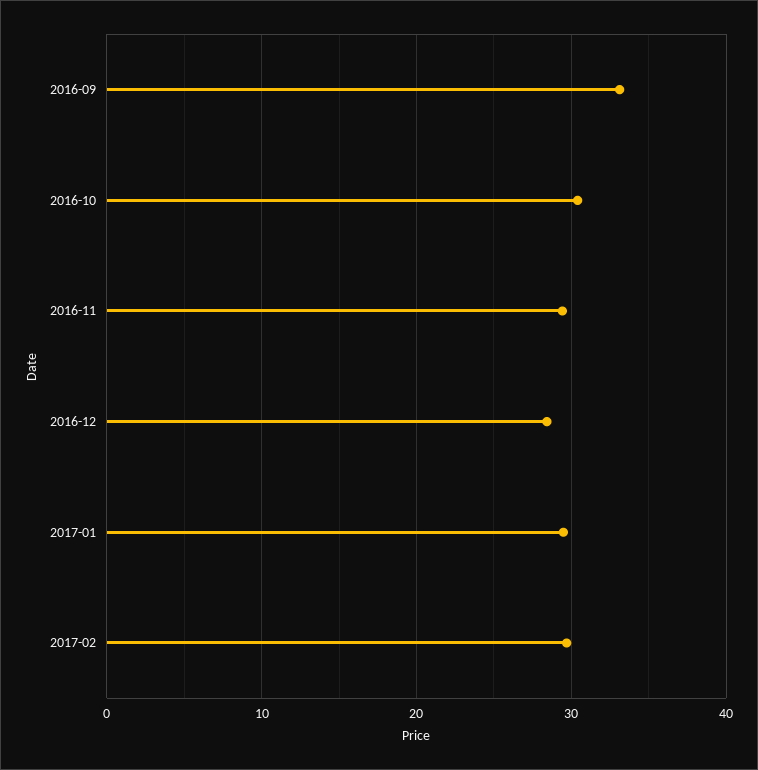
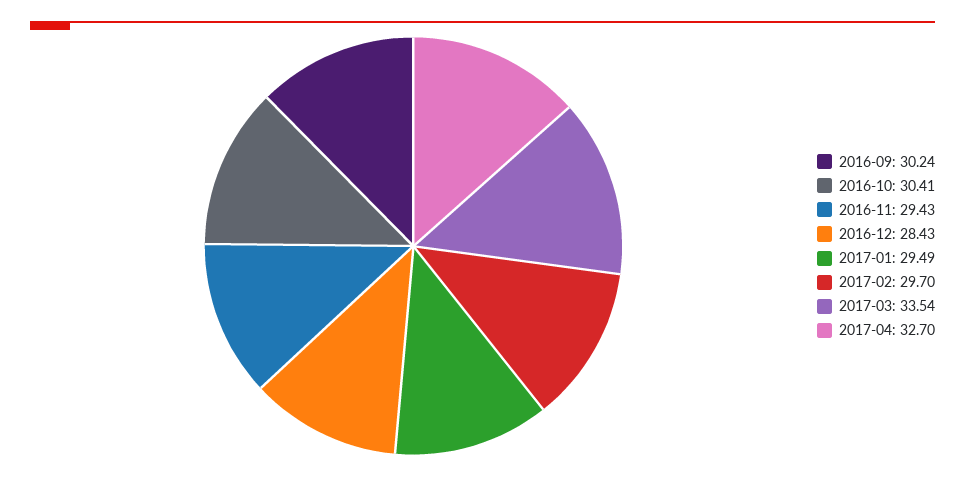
2016-09: 33 -> 30.24
2017-03: none -> 33.54
2017-04: none -> 32.7

